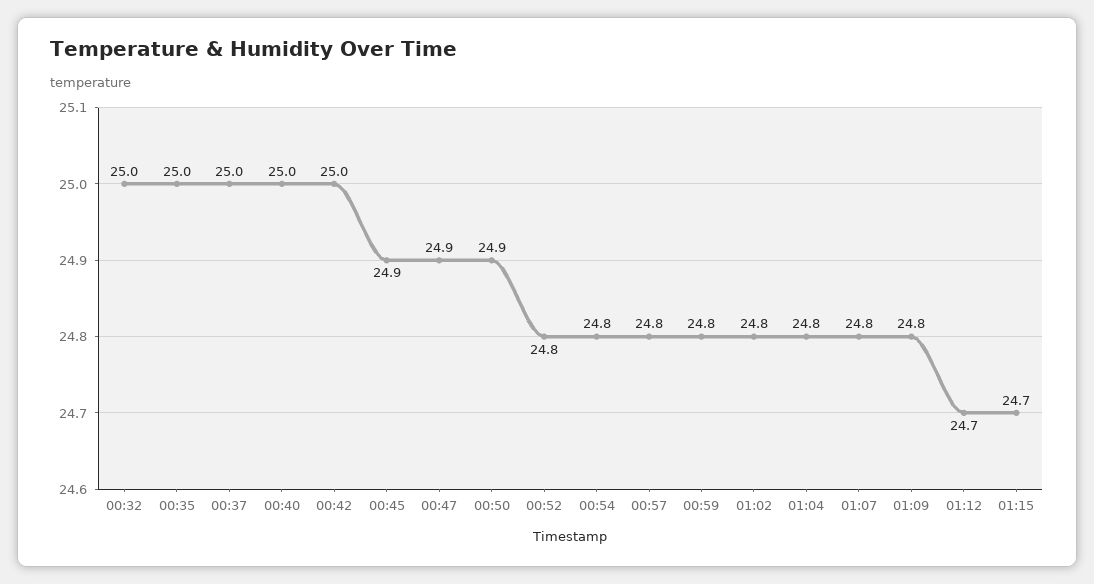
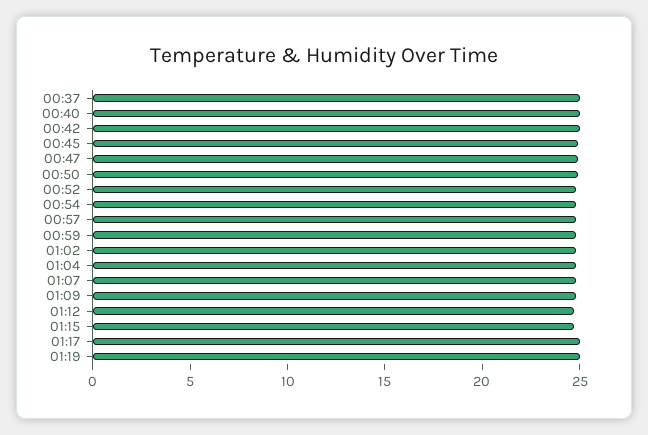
00:32: 25 -> none
00:35: 25 -> none
01:17: none -> 25
01:19: none -> 25

